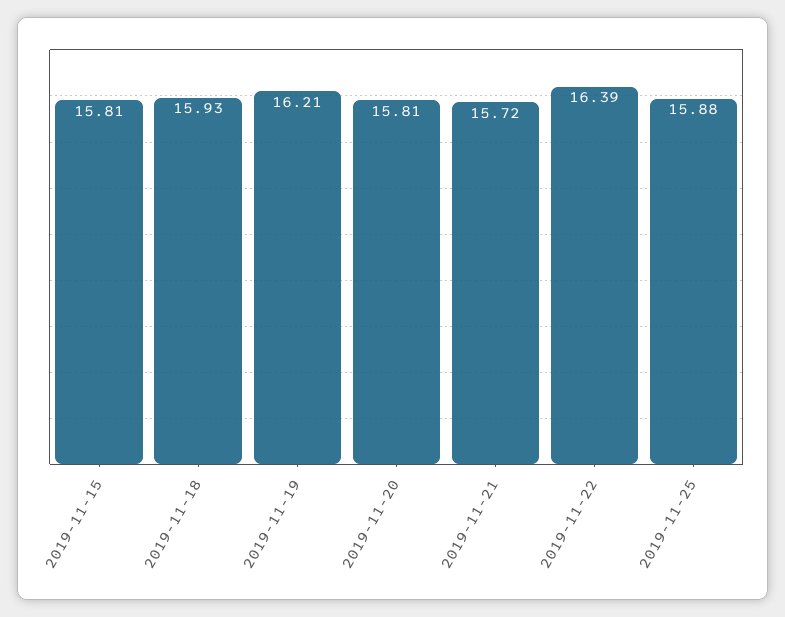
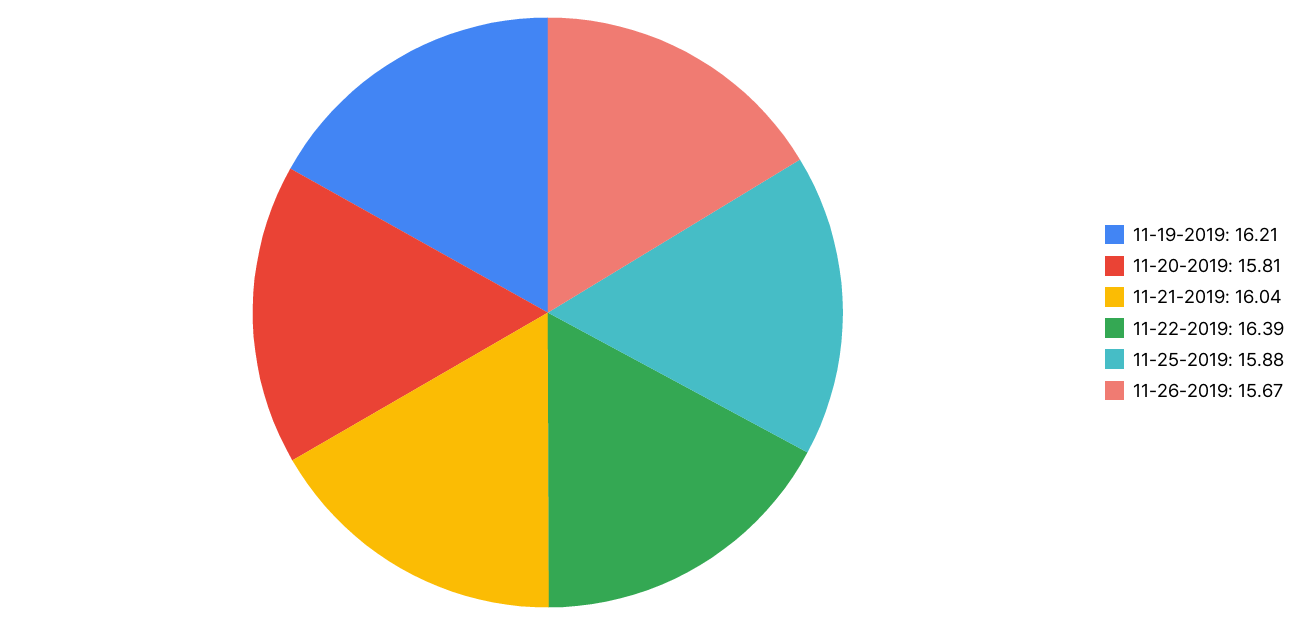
2019-11-15: 15.81 -> none
2019-11-18: 15.93 -> none
2019-11-21: 15.72 -> 16.04
11-26-2019: none -> 15.67

